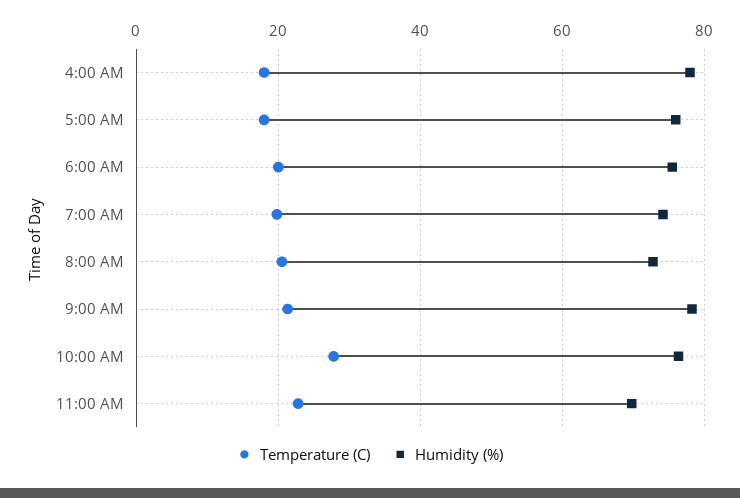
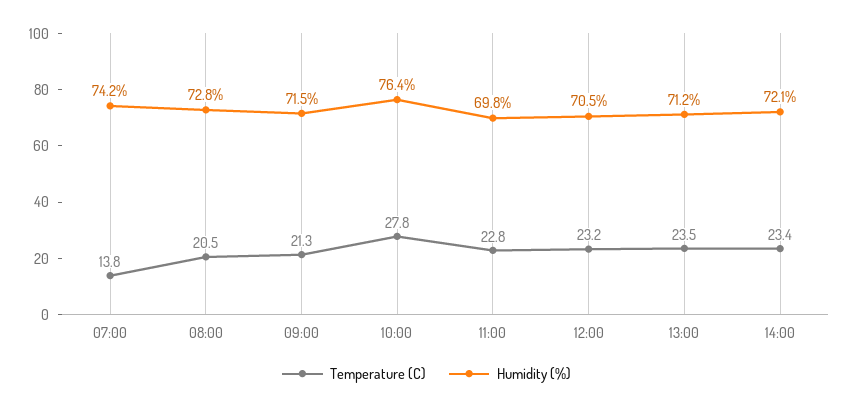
Temperature (C), 4:00 AM: 18 -> none
Humidity (%), 4:00 AM: 78 -> none
Temperature (C), 5:00 AM: 18 -> none
Humidity (%), 5:00 AM: 76 -> none
Temperature (C), 6:00 AM: 20 -> none
Humidity (%), 6:00 AM: 76 -> none
Temperature (C), 7:00 AM: 20 -> 13.8
Humidity (%), 9:00 AM: 78 -> 71.5
Temperature (C), 12:00: none -> 23.2
Humidity (%), 12:00: none -> 70.5
Temperature (C), 13:00: none -> 23.5
Humidity (%), 13:00: none -> 71.2
Temperature (C), 14:00: none -> 23.4
Humidity (%), 14:00: none -> 72.1

